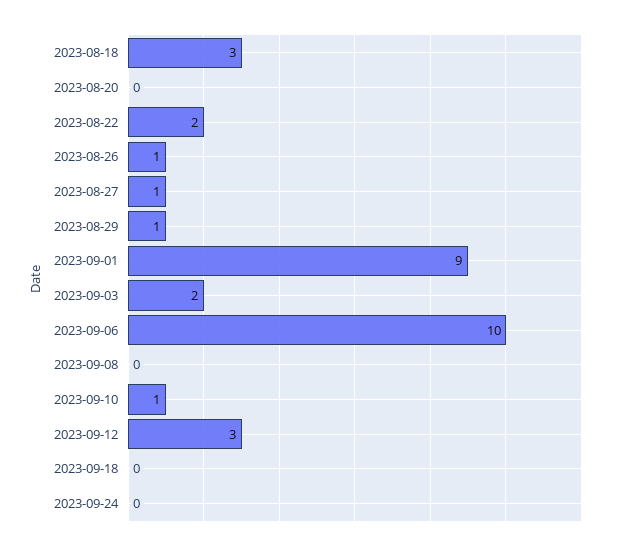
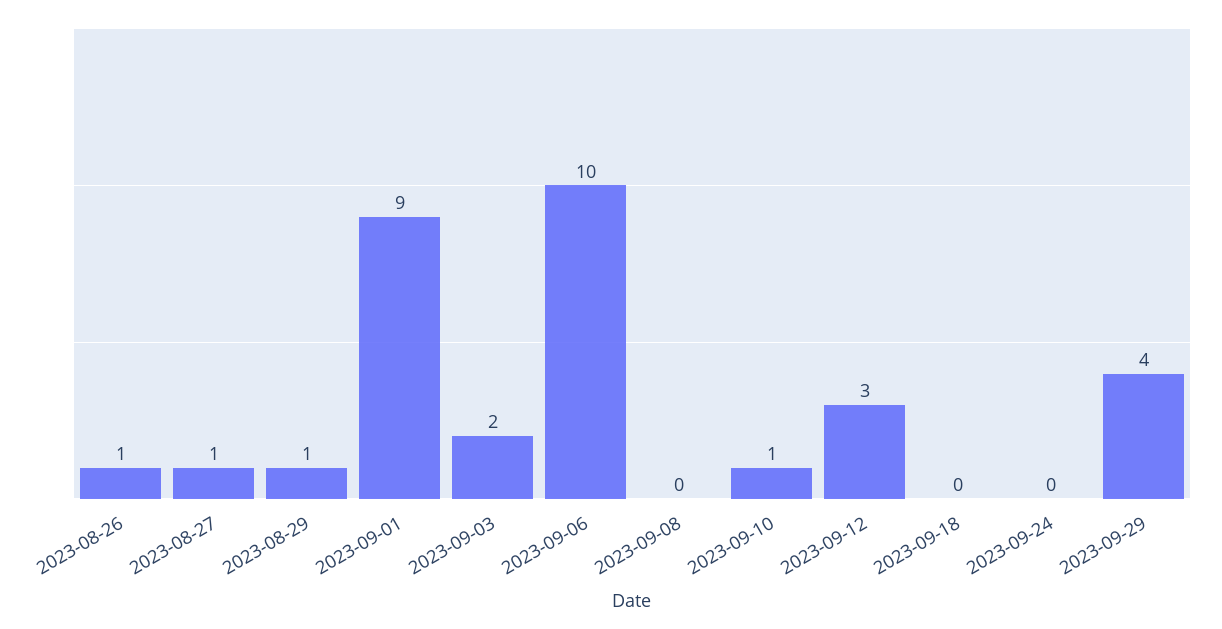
2023-08-18: 3 -> none
2023-08-20: 0 -> none
2023-08-22: 2 -> none
2023-09-29: none -> 4

